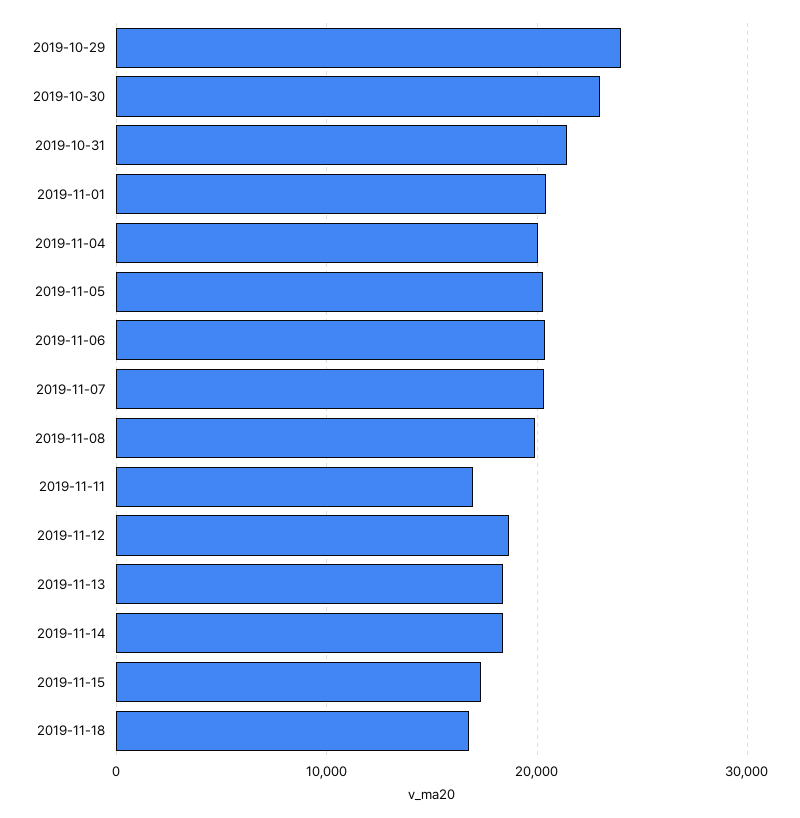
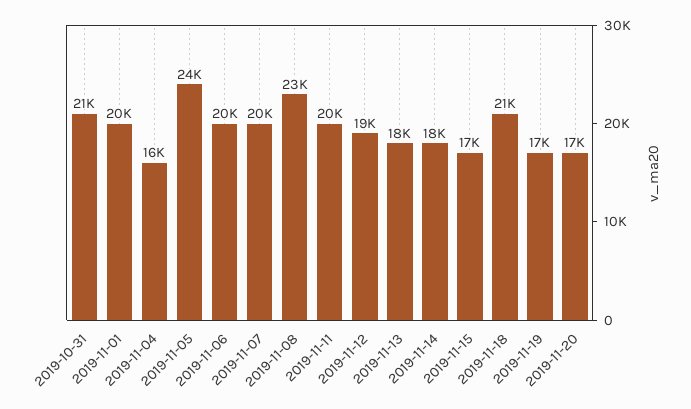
2019-10-29: 24000 -> none
2019-10-30: 23000 -> none
2019-11-04: 20000 -> 16000
2019-11-05: 20000 -> 24000
2019-11-08: 20000 -> 23000
2019-11-11: 17000 -> 20000
2019-11-18: 17000 -> 21000
2019-11-19: none -> 17000
2019-11-20: none -> 17000

